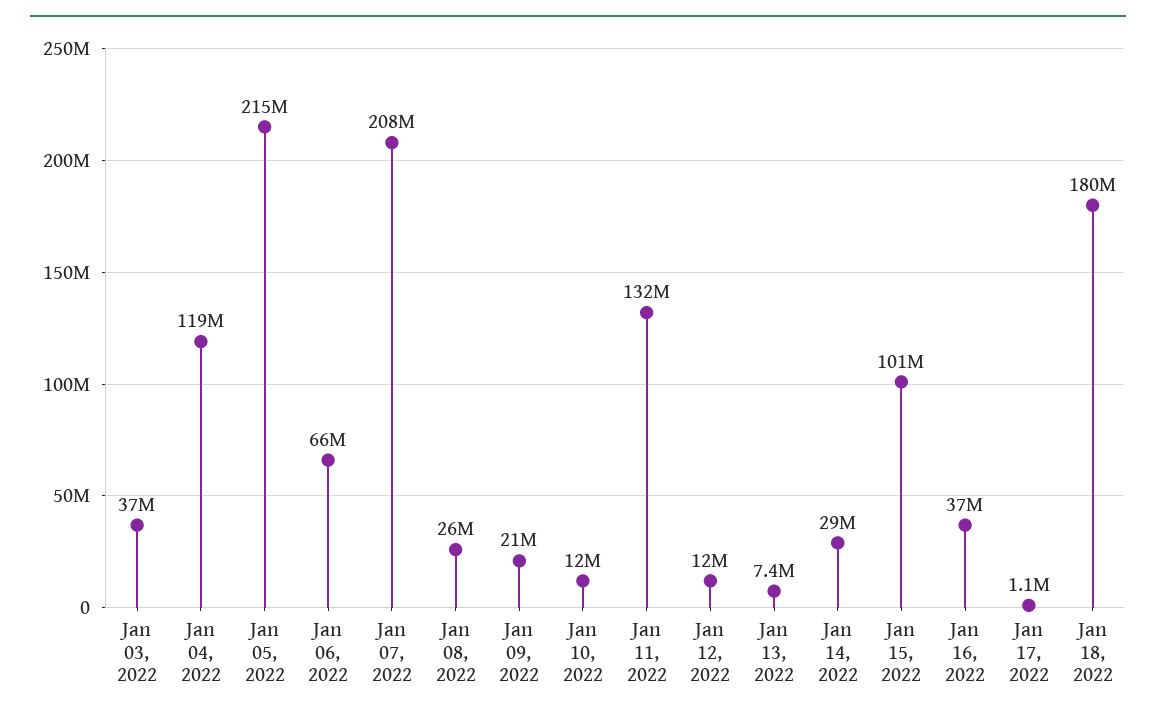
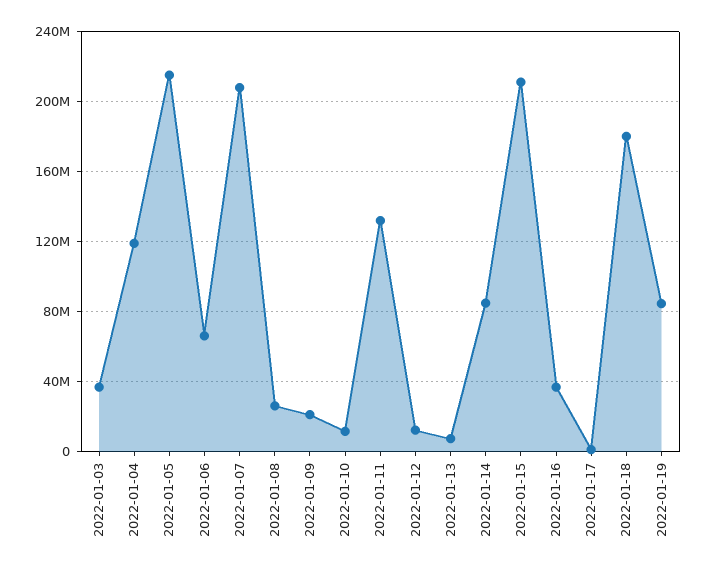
Jan 14, 2022: 29000000 -> 85000000
Jan 15, 2022: 101000000 -> 210000000
2022-01-19: none -> 85000000

